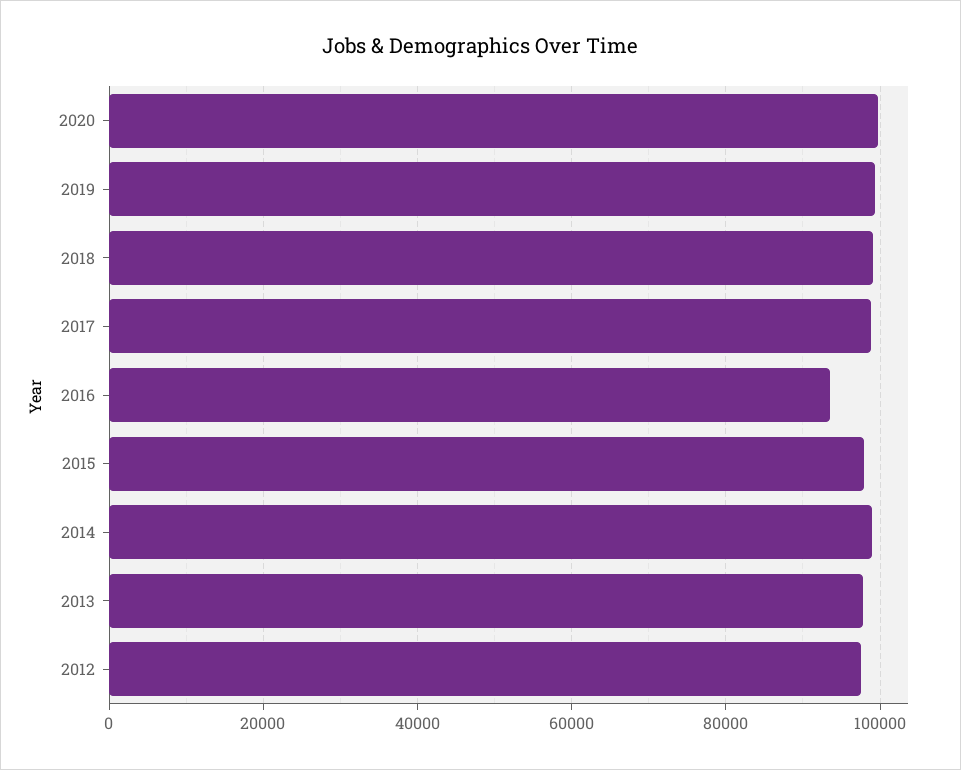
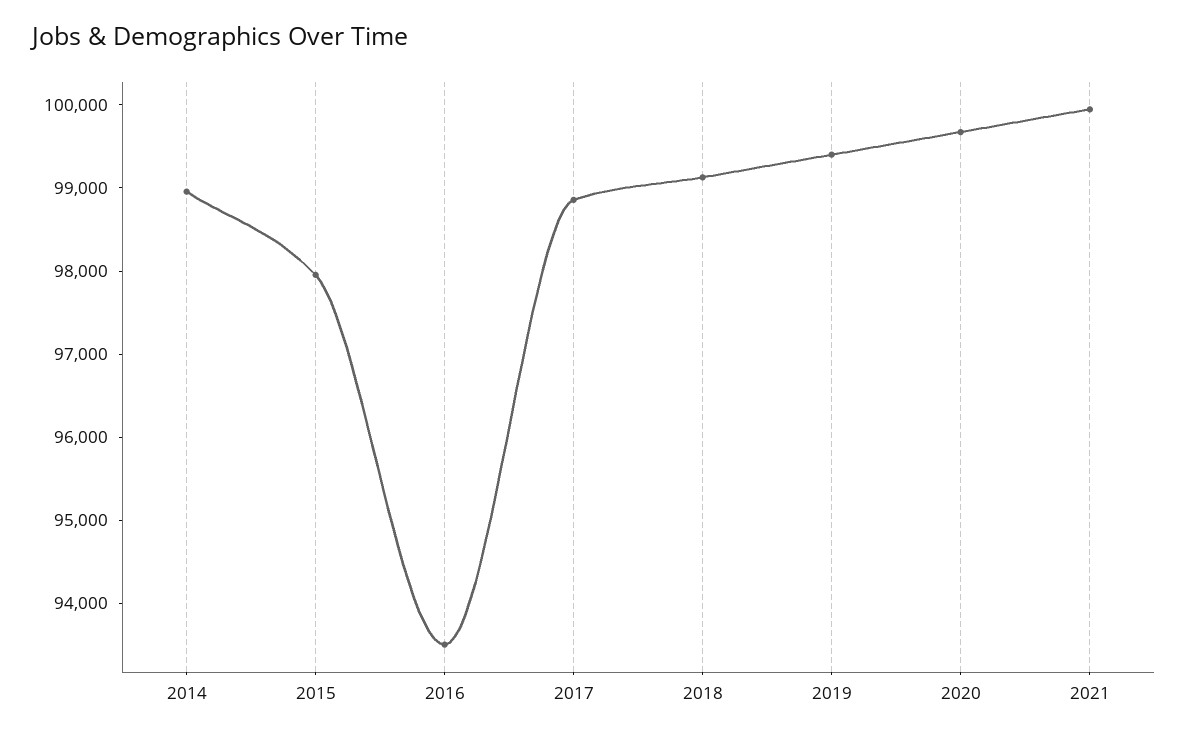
2013: 98000 -> none
2012: 98000 -> none
2021: none -> 100000

